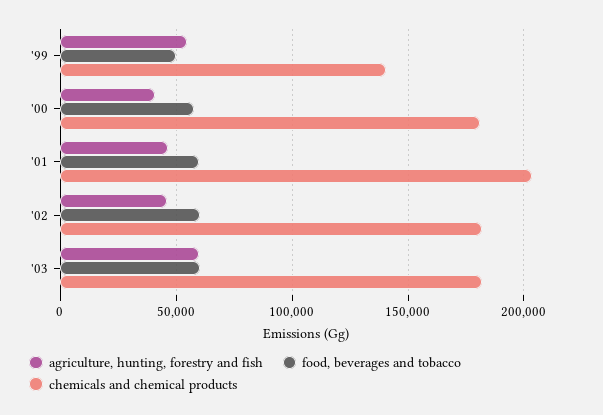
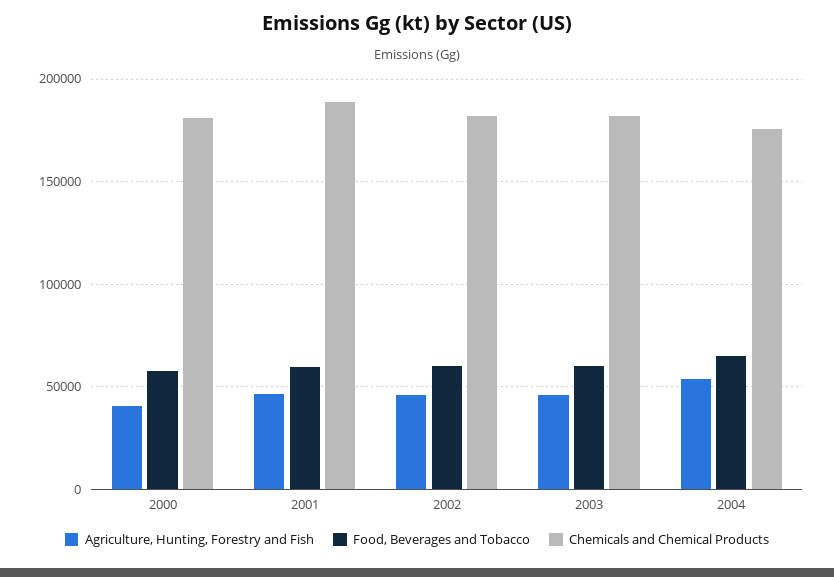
agriculture, hunting, forestry and fish, '99: 55000 -> none
food, beverages and tobacco, '99: 50000 -> none
chemicals and chemical products, '99: 140000 -> none
chemicals and chemical products, '01: 205000 -> 190000
agriculture, hunting, forestry and fish, '03: 60000 -> 45000
agriculture, hunting, forestry and fish, 2004: none -> 55000
food, beverages and tobacco, 2004: none -> 65000
chemicals and chemical products, 2004: none -> 175000

